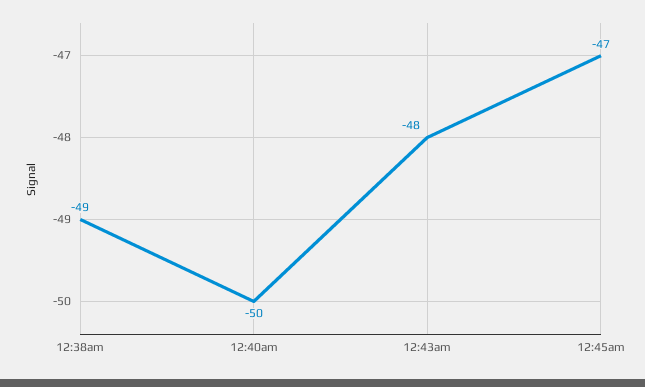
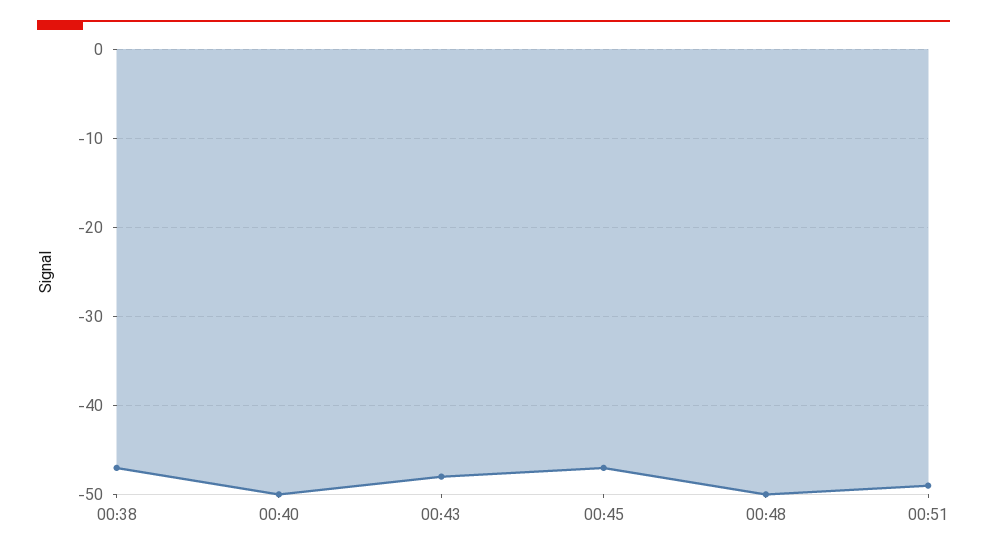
12:38am: -49 -> -47
00:48: none -> -50
00:51: none -> -49

